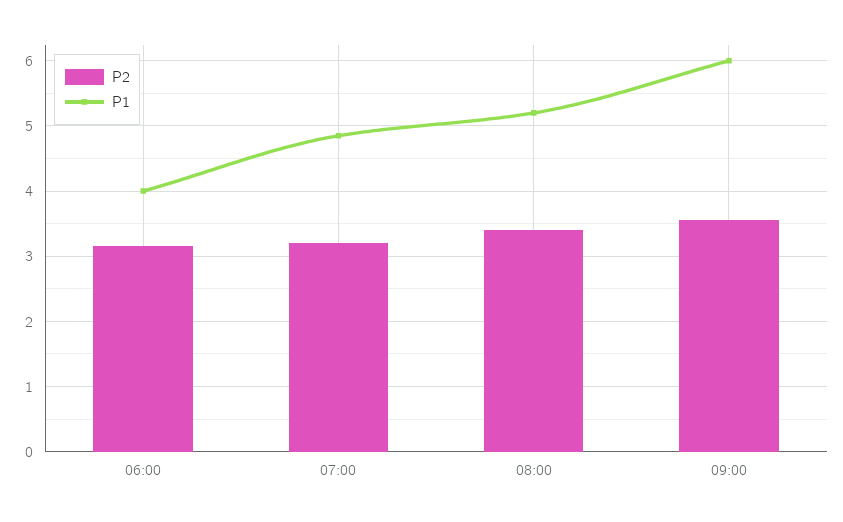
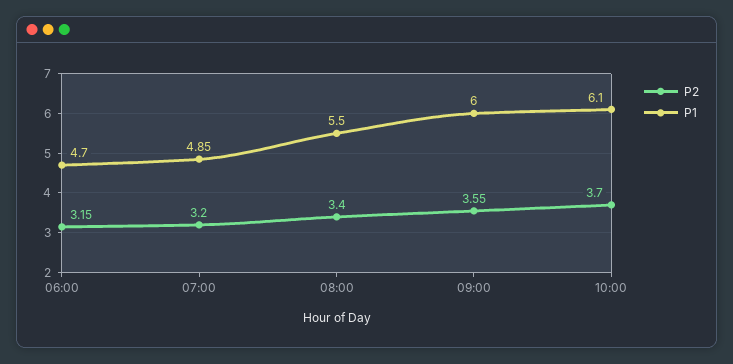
P1, 06:00: 4 -> 4.7
P1, 08:00: 5.2 -> 5.5
P2, 10:00: none -> 3.7
P1, 10:00: none -> 6.1

